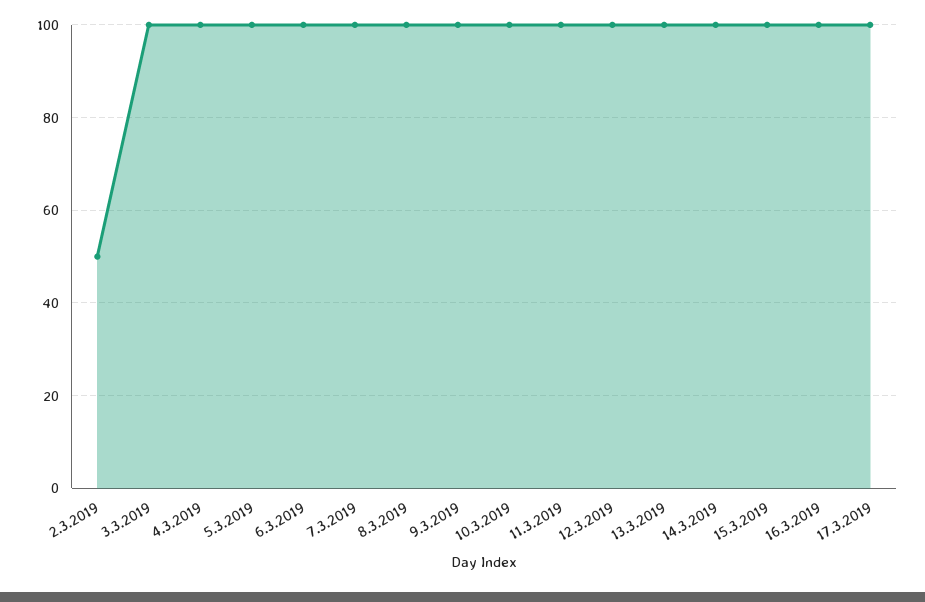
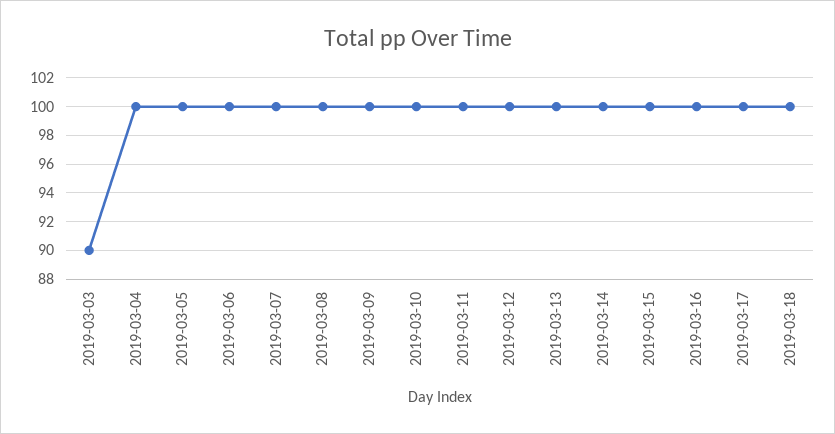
2.3.2019: 50 -> none
3.3.2019: 100 -> 90
2019-03-18: none -> 100

